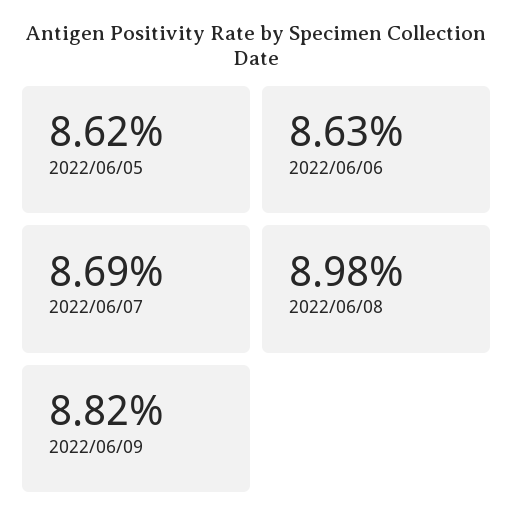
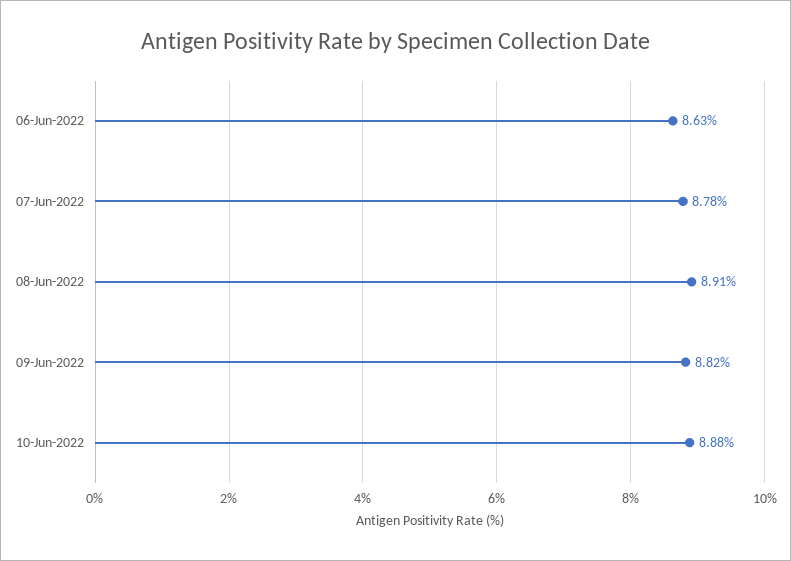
2022/06/05: 8.62 -> none
2022/06/07: 8.69 -> 8.78
2022/06/08: 8.98 -> 8.91
10-Jun-2022: none -> 8.88

